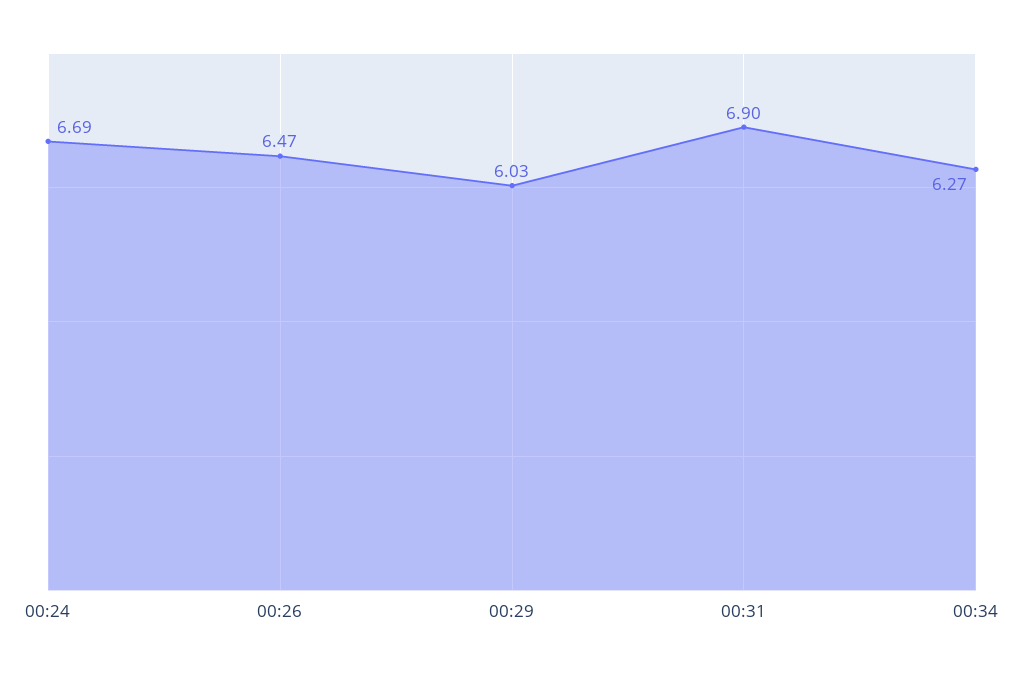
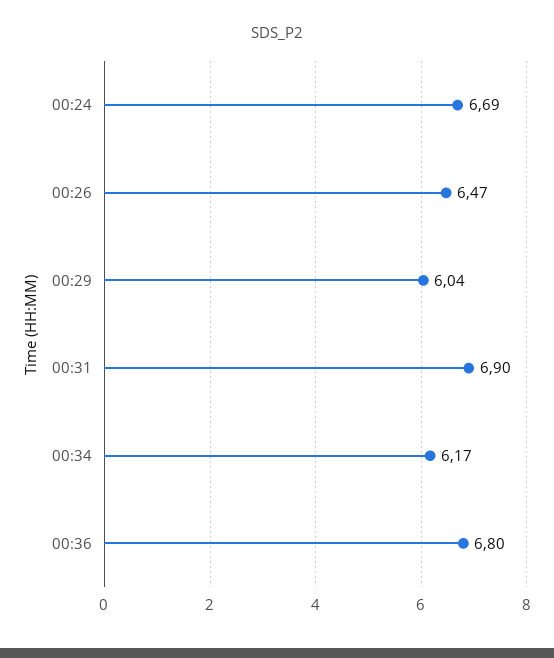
00:29: 6.03 -> 6.04
00:34: 6.27 -> 6.17
00:36: none -> 6.8

